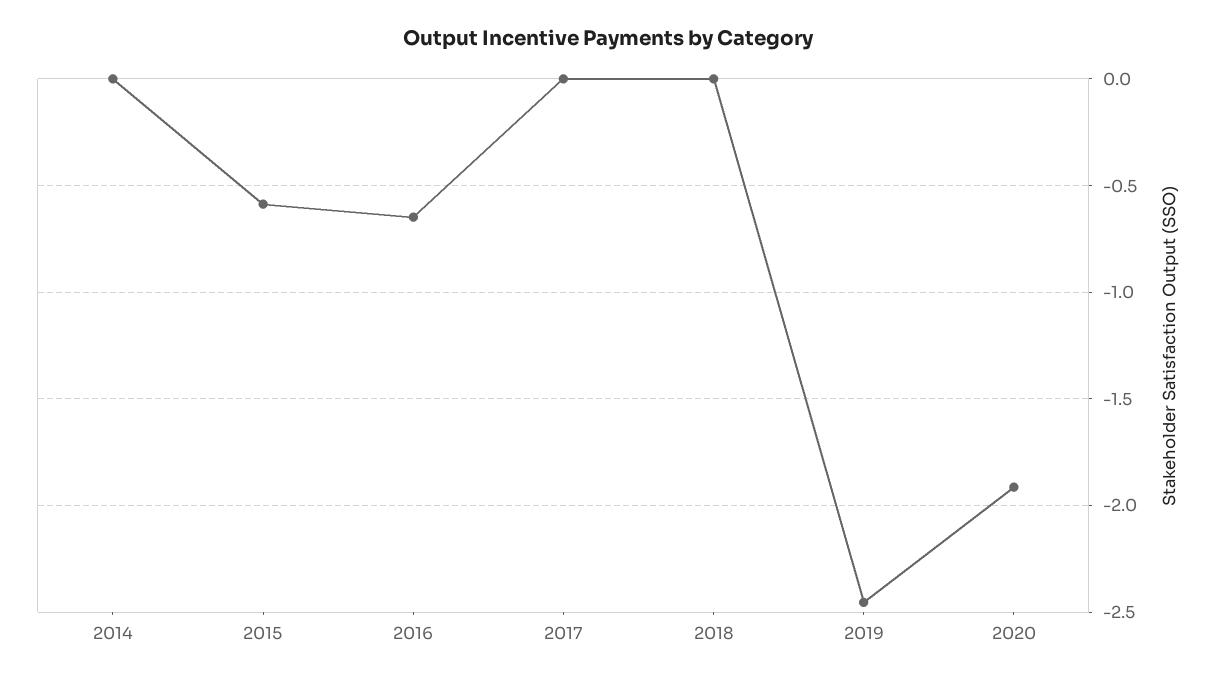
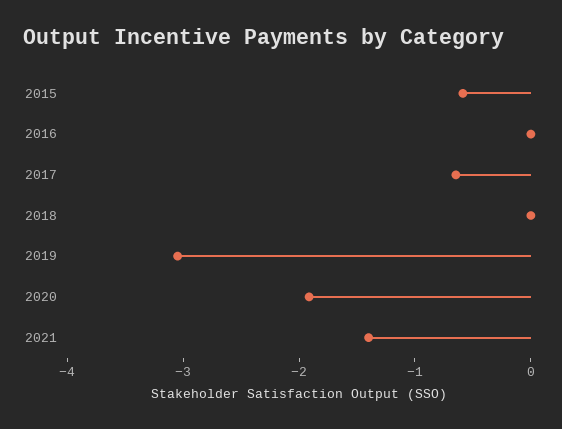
2014: 0 -> none
2016: -0.65 -> 0
2017: 0 -> -0.6
2019: -2.45 -> -3
2021: none -> -1.4

